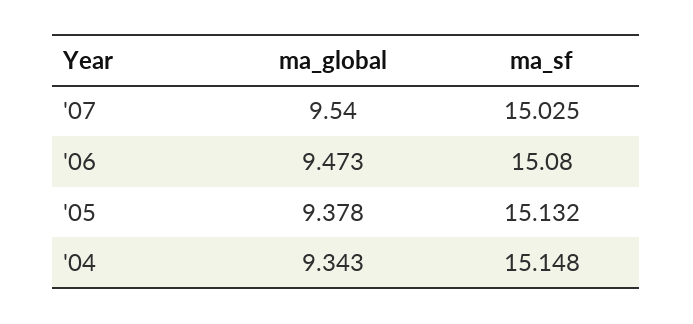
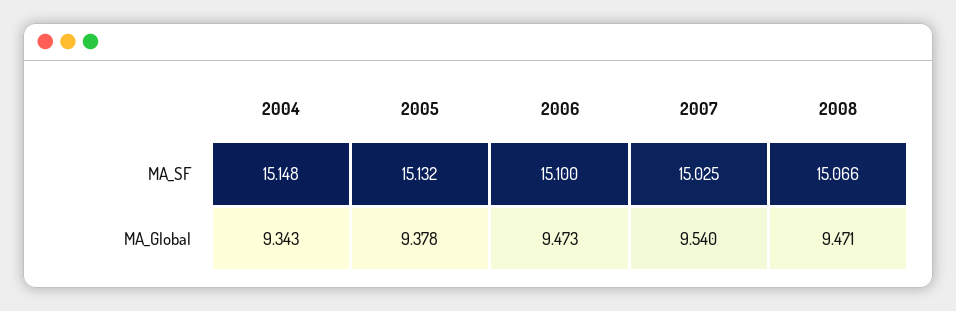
ma_sf, '06: 15.08 -> 15.1
ma_sf, 2008: none -> 15.066
ma_global, 2008: none -> 9.471

